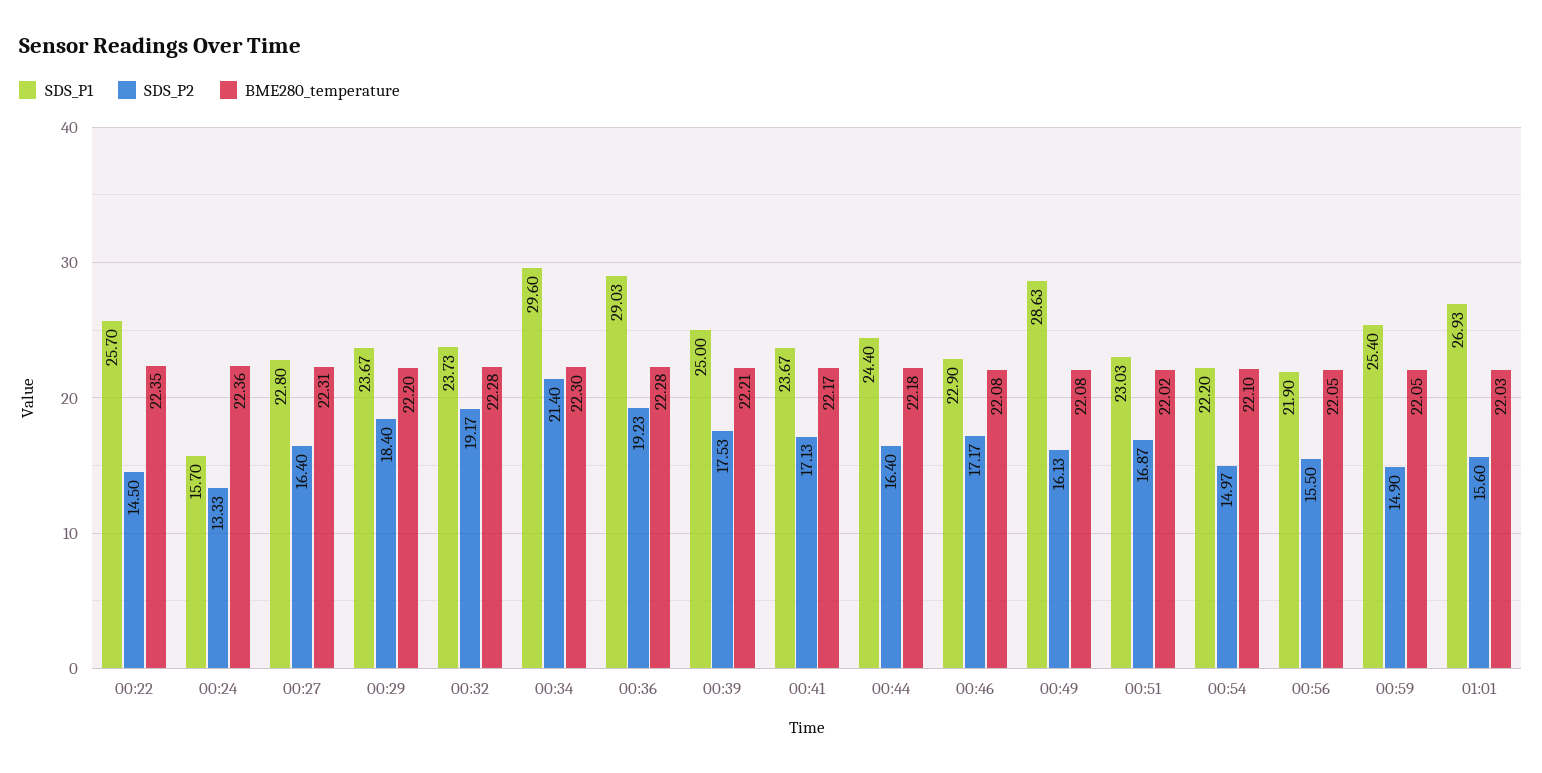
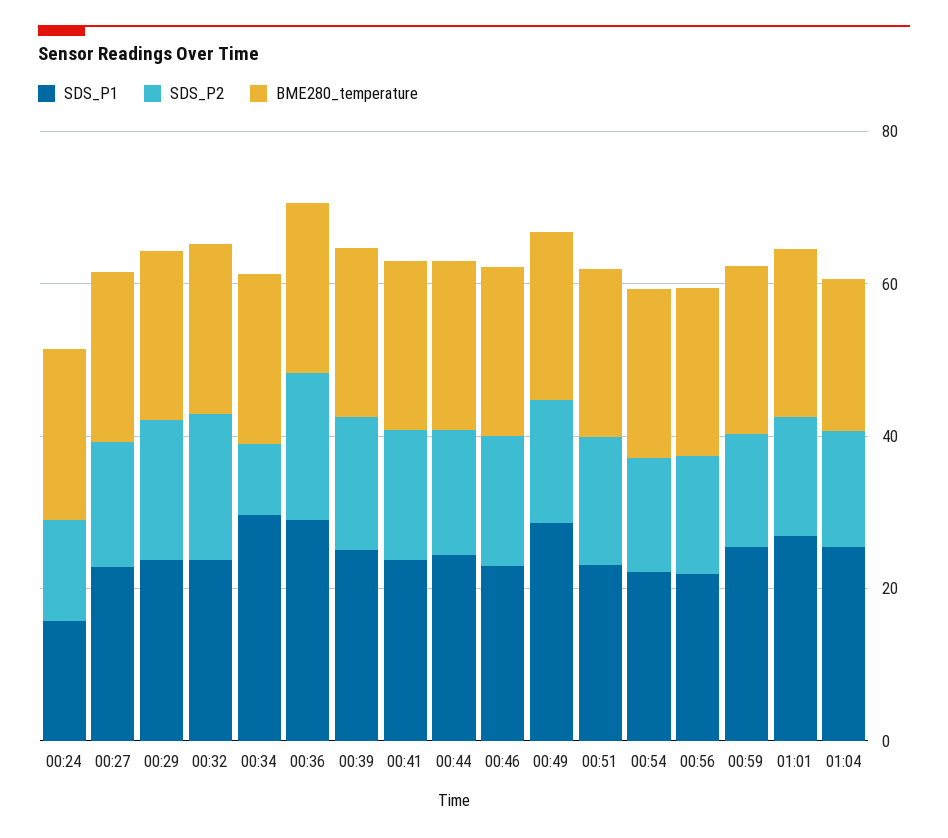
SDS_P1, 00:22: 25.7 -> none
SDS_P2, 00:22: 14.5 -> none
BME280_temperature, 00:22: 22.35 -> none
SDS_P2, 00:34: 21.4 -> 10
SDS_P1, 01:04: none -> 25
SDS_P2, 01:04: none -> 15
BME280_temperature, 01:04: none -> 20

